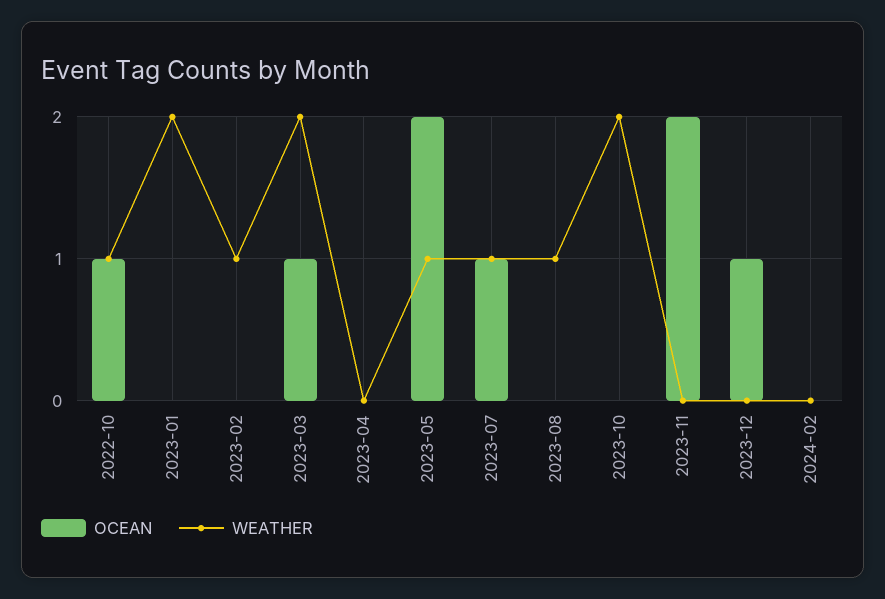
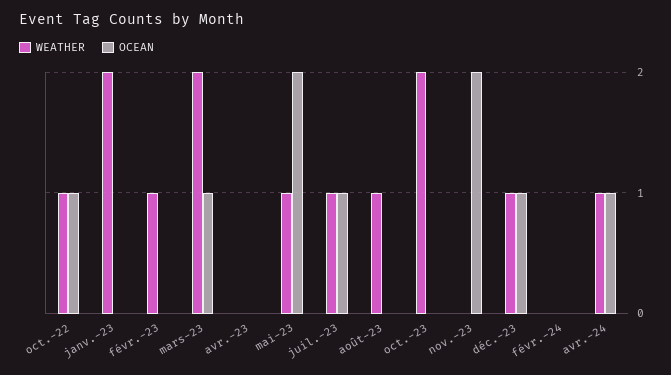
WEATHER, 2023-12: 0 -> 1
WEATHER, avr.-24: none -> 1
OCEAN, avr.-24: none -> 1

